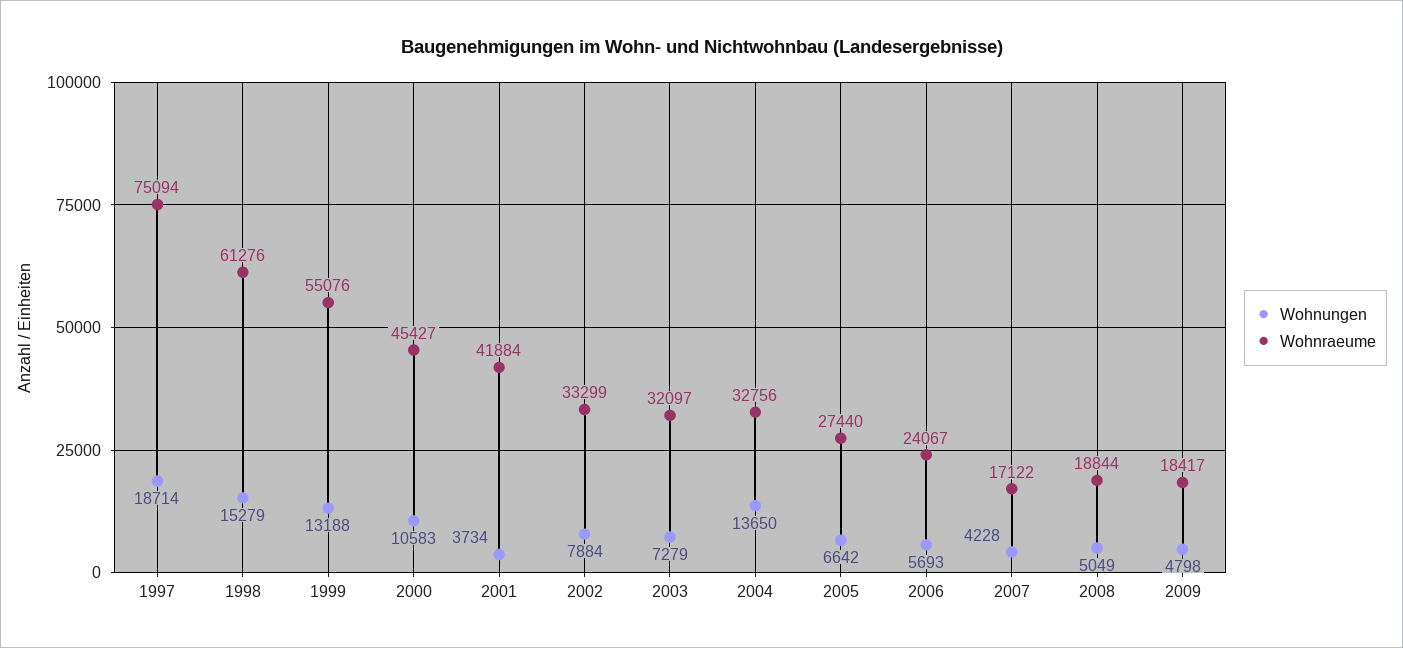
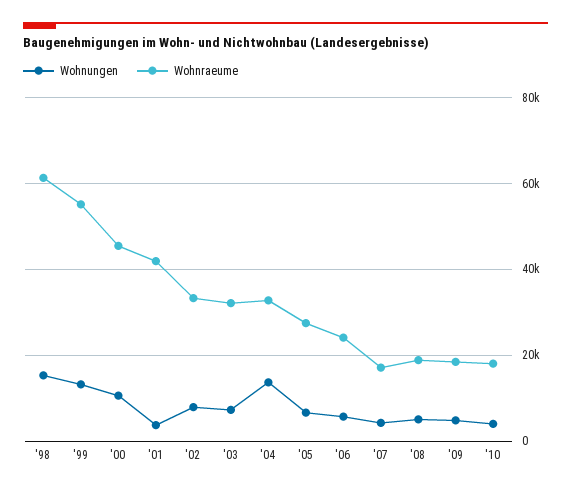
Wohnungen, 1997: 18714 -> none
Wohnraeume, 1997: 75094 -> none
Wohnungen, '10: none -> 4000
Wohnraeume, '10: none -> 18000

